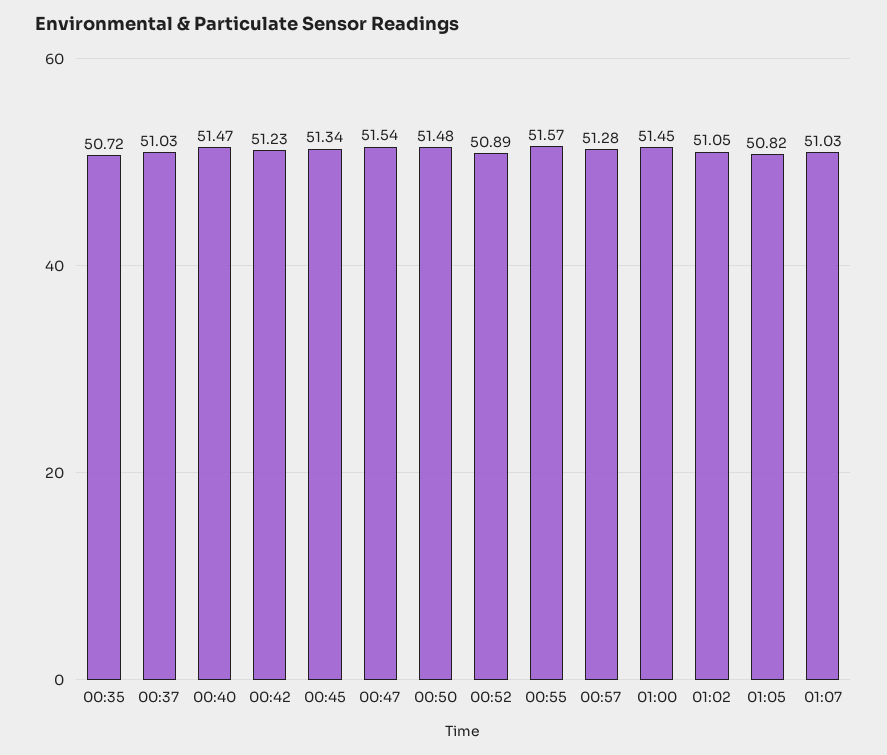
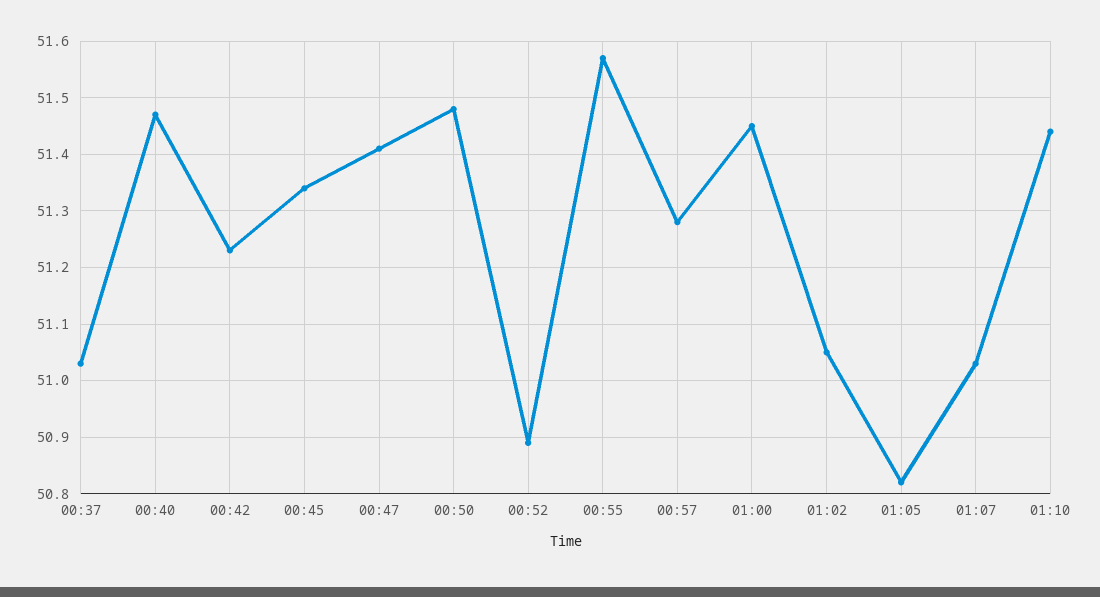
00:35: 50.72 -> none
00:47: 51.54 -> 51.4
01:10: none -> 51.45

